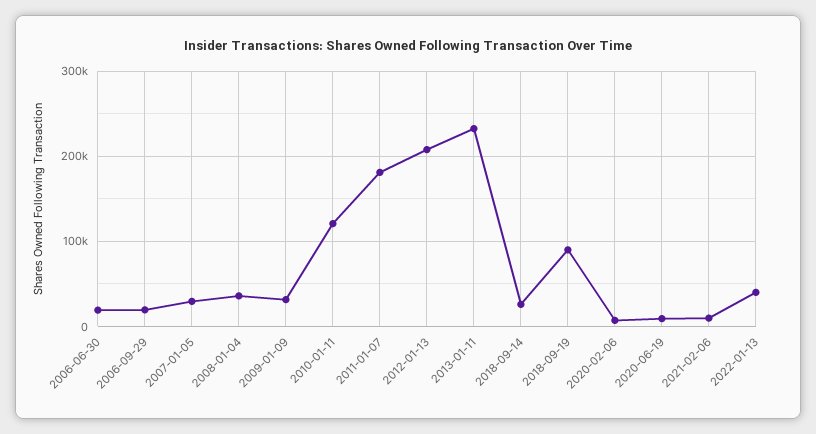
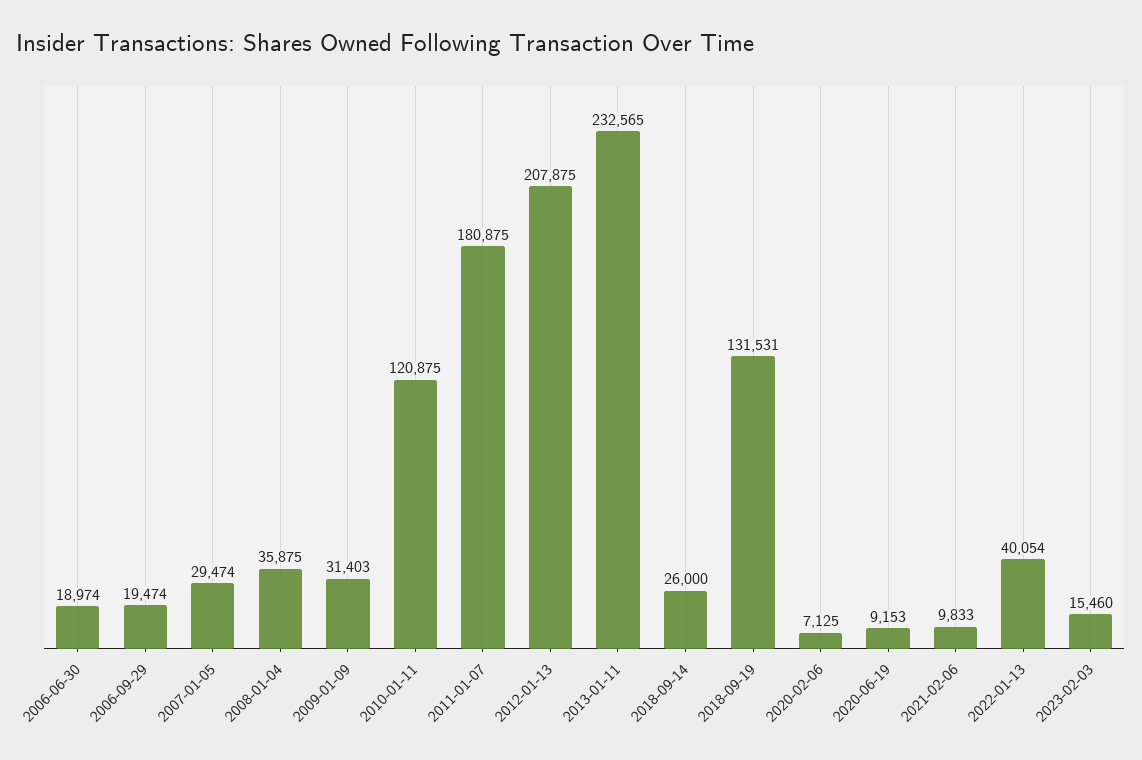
2018-09-19: 90000 -> 131531
2023-02-03: none -> 15460

